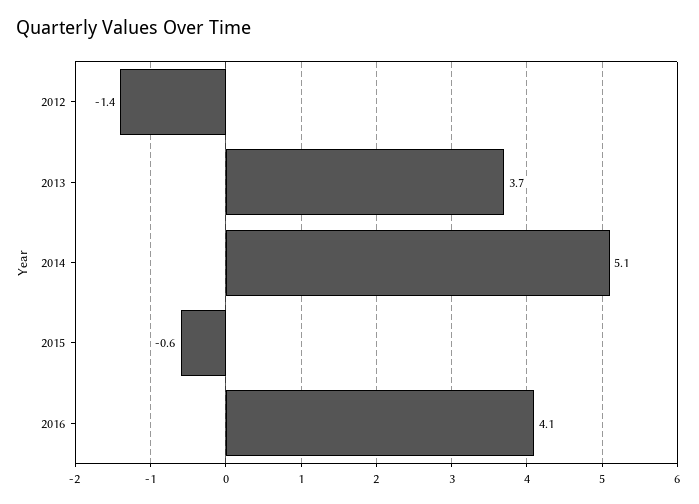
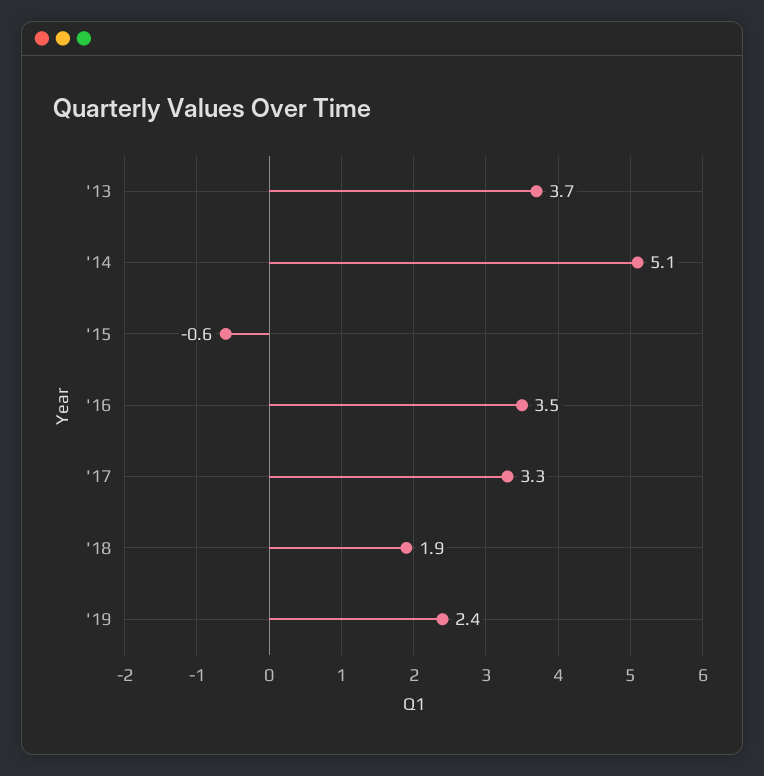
2012: -1.4 -> none
2016: 4.1 -> 3.5
'17: none -> 3.3
'18: none -> 1.9
'19: none -> 2.4

